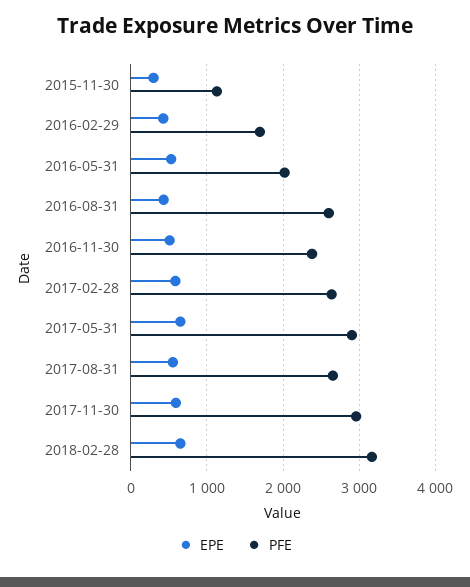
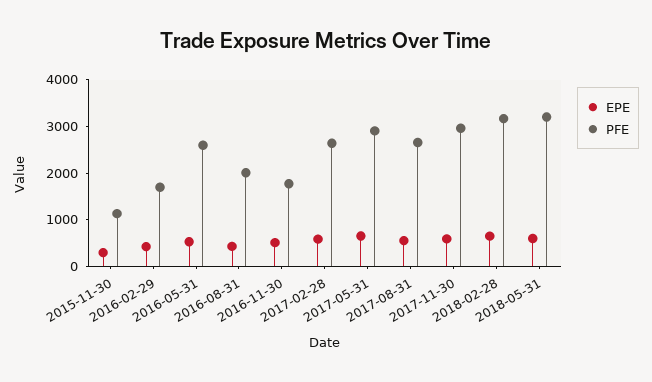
PFE, 2016-05-31: 2000 -> 2600
PFE, 2016-08-31: 2600 -> 2000
PFE, 2016-11-30: 2400 -> 1800
EPE, 2018-05-31: none -> 600
PFE, 2018-05-31: none -> 3200

